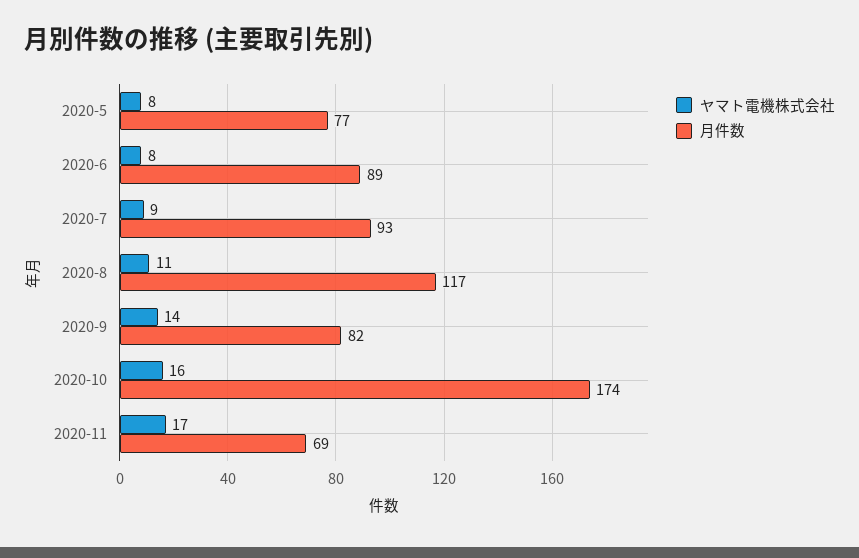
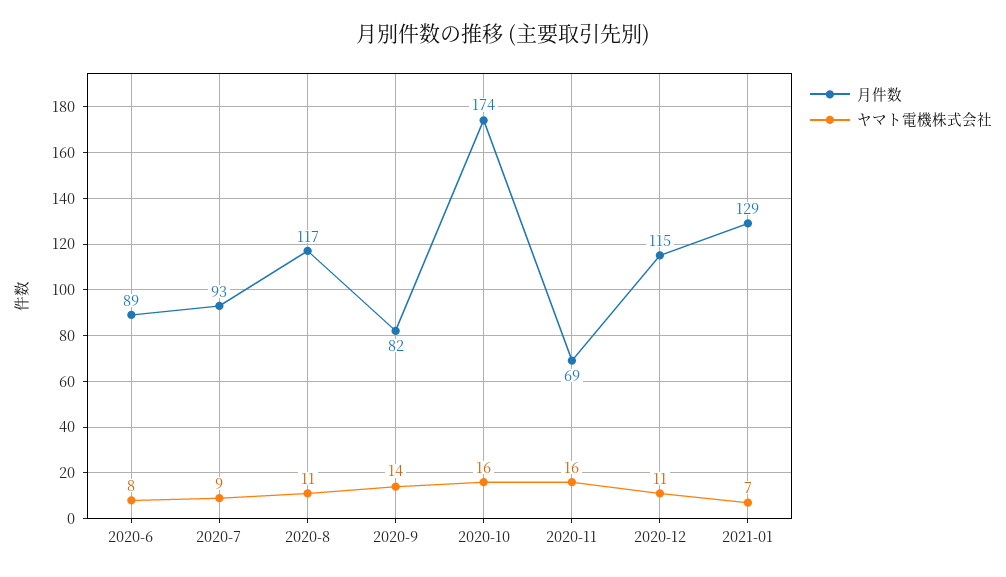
ヤマト電機株式会社, 2020-5: 8 -> none
月件数, 2020-5: 77 -> none
ヤマト電機株式会社, 2020-11: 17 -> 16
月件数, 2020-12: none -> 115
ヤマト電機株式会社, 2020-12: none -> 11
月件数, 2021-01: none -> 129
ヤマト電機株式会社, 2021-01: none -> 7

